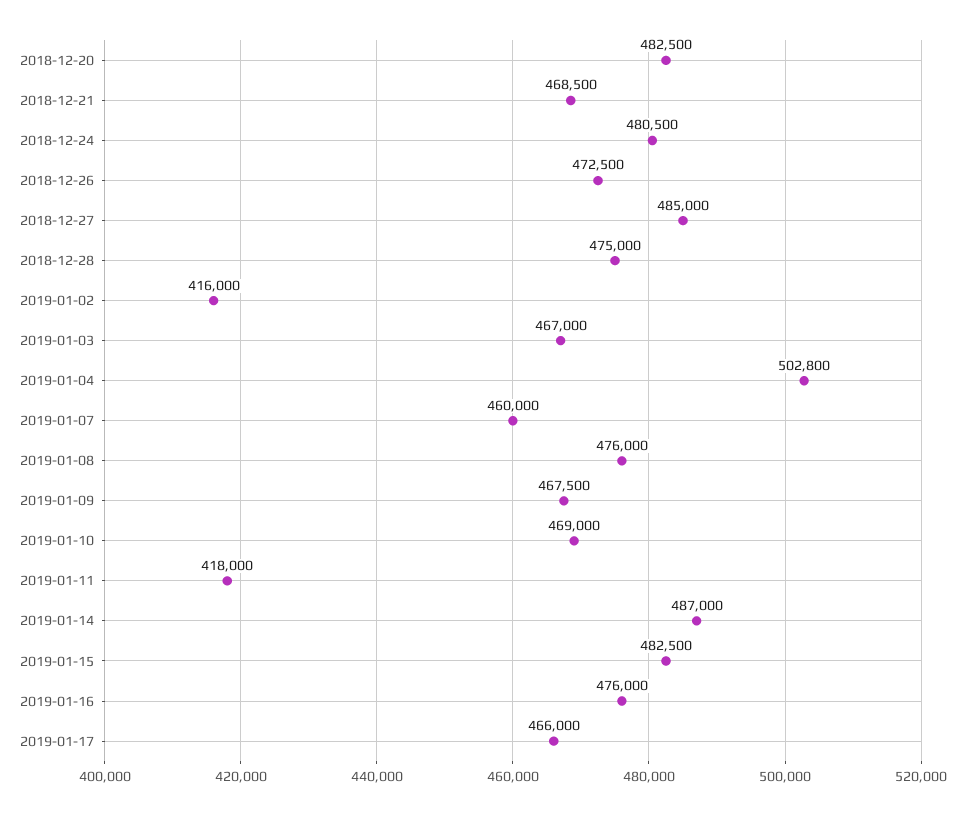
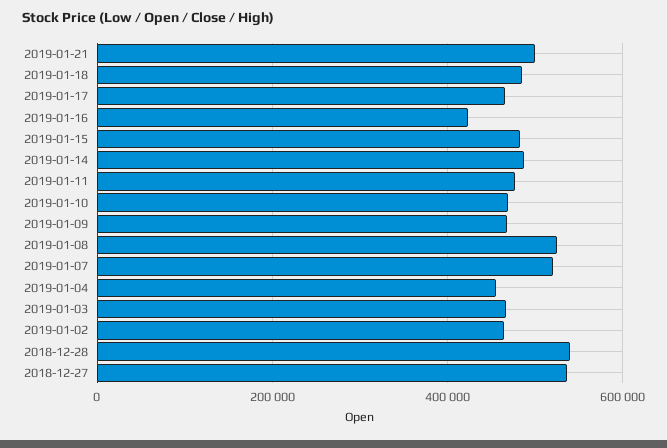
2018-12-20: 482500 -> none
2018-12-21: 468500 -> none
2018-12-24: 480500 -> none
2018-12-26: 472500 -> none
2018-12-27: 485000 -> 540000
2018-12-28: 475000 -> 540000
2019-01-02: 416000 -> 460000
2019-01-04: 502800 -> 460000
2019-01-07: 460000 -> 520000
2019-01-08: 476000 -> 520000
2019-01-11: 418000 -> 480000
2019-01-16: 476000 -> 420000
2019-01-21: none -> 500000
2019-01-18: none -> 480000

